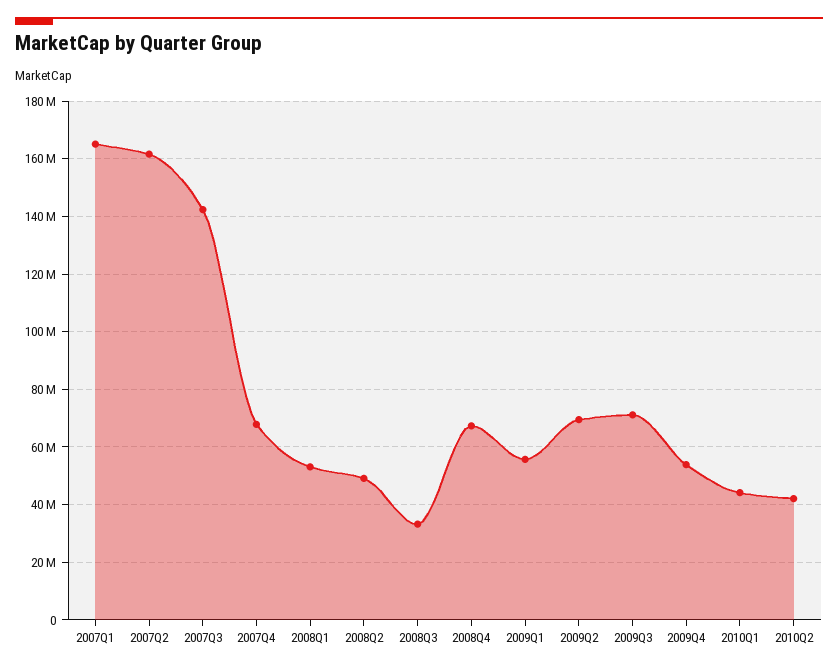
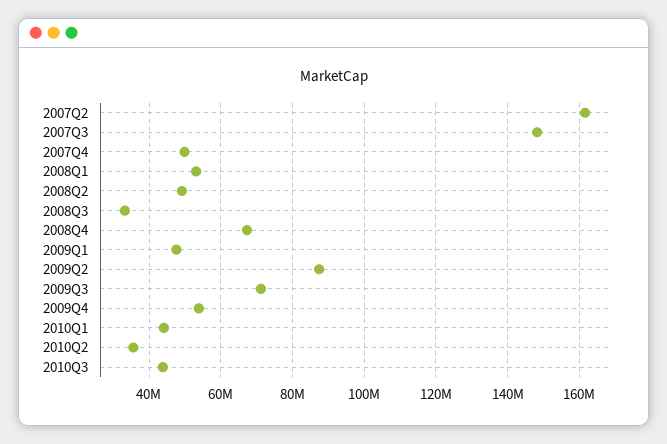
2007Q1: 165000000 -> none
2007Q3: 142500000 -> 148000000
2007Q4: 67500000 -> 50000000
2009Q1: 55000000 -> 48000000
2009Q2: 70000000 -> 88000000
2010Q2: 42500000 -> 36000000
2010Q3: none -> 44000000

